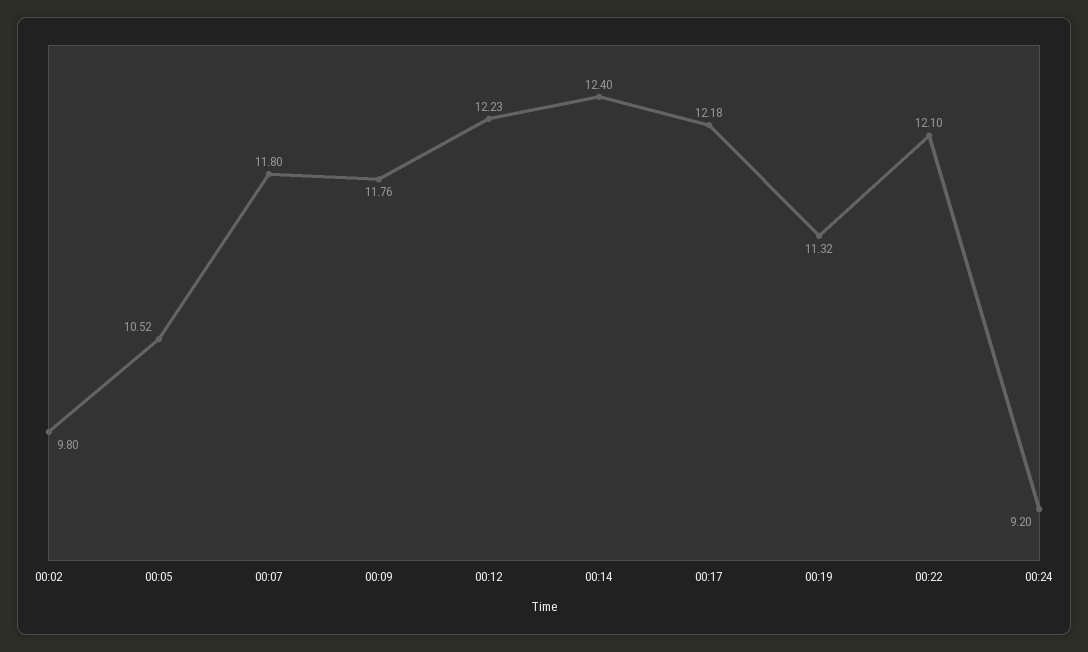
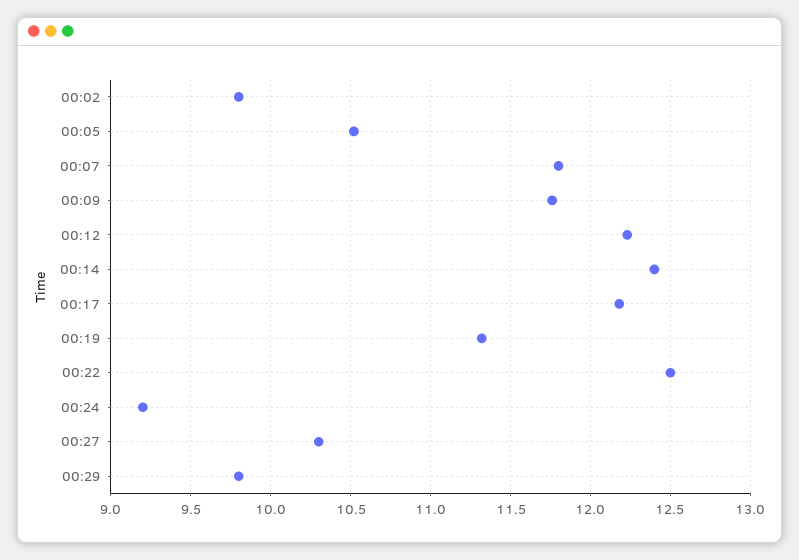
00:22: 12.1 -> 12.5
00:27: none -> 10.3
00:29: none -> 9.8

